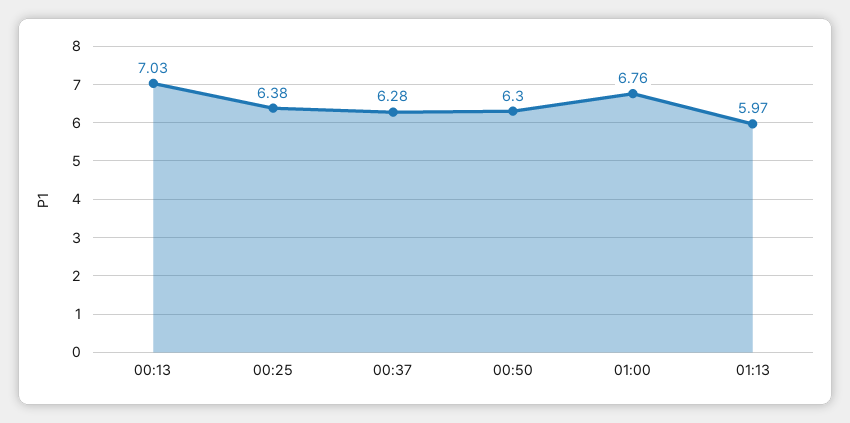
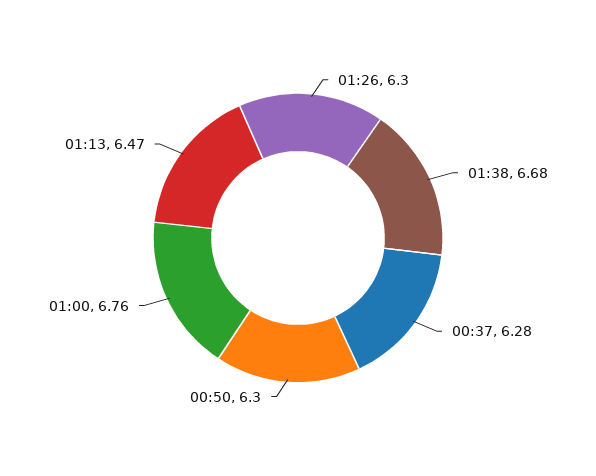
00:13: 7.03 -> none
00:25: 6.38 -> none
01:13: 5.97 -> 6.47
01:26: none -> 6.3
01:38: none -> 6.68

